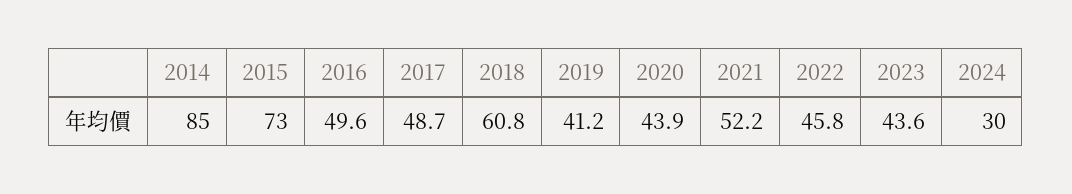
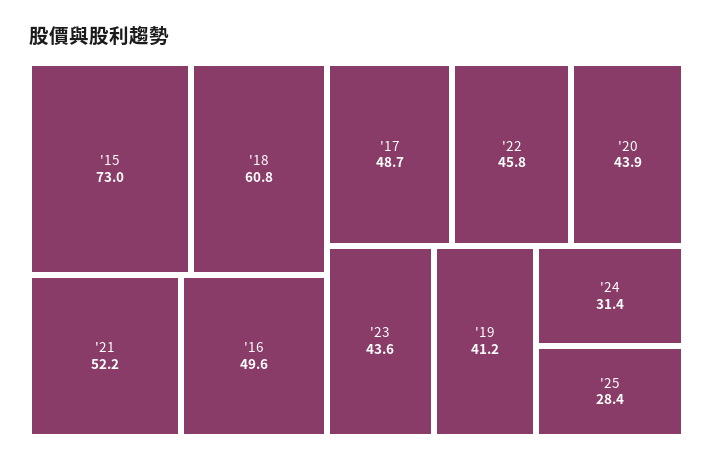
2014: 85 -> none
2024: 30 -> 31.4
'25: none -> 28.4

